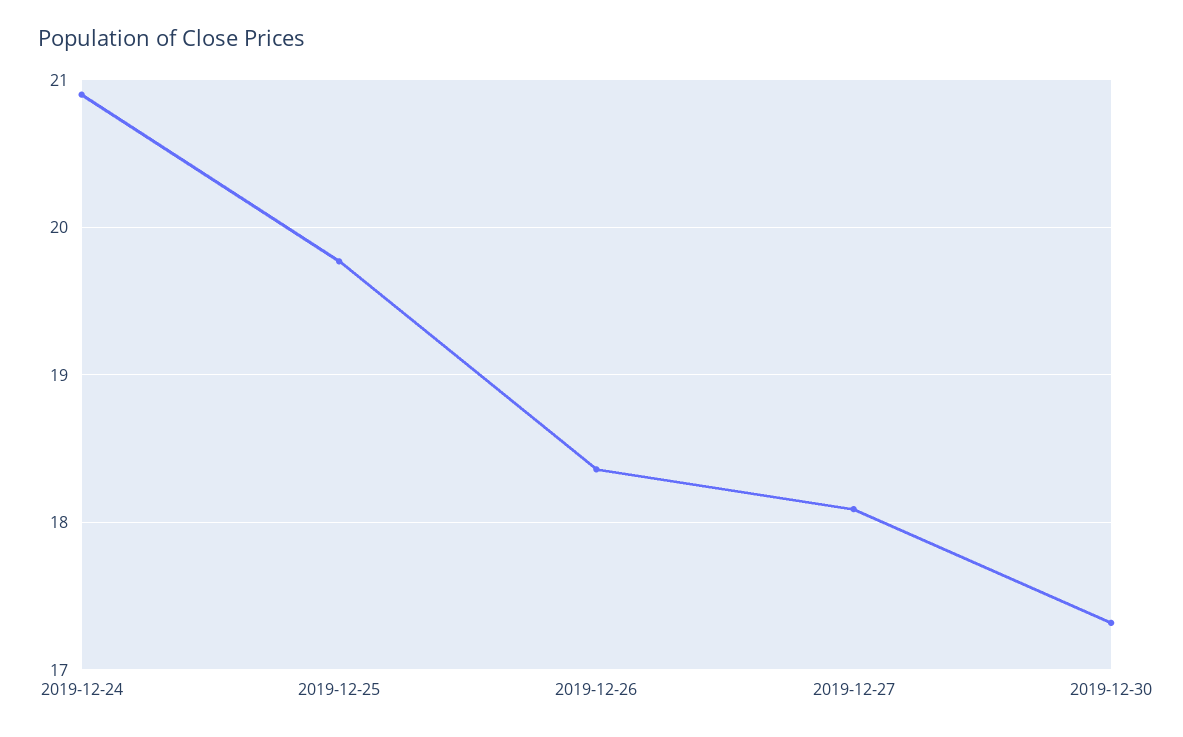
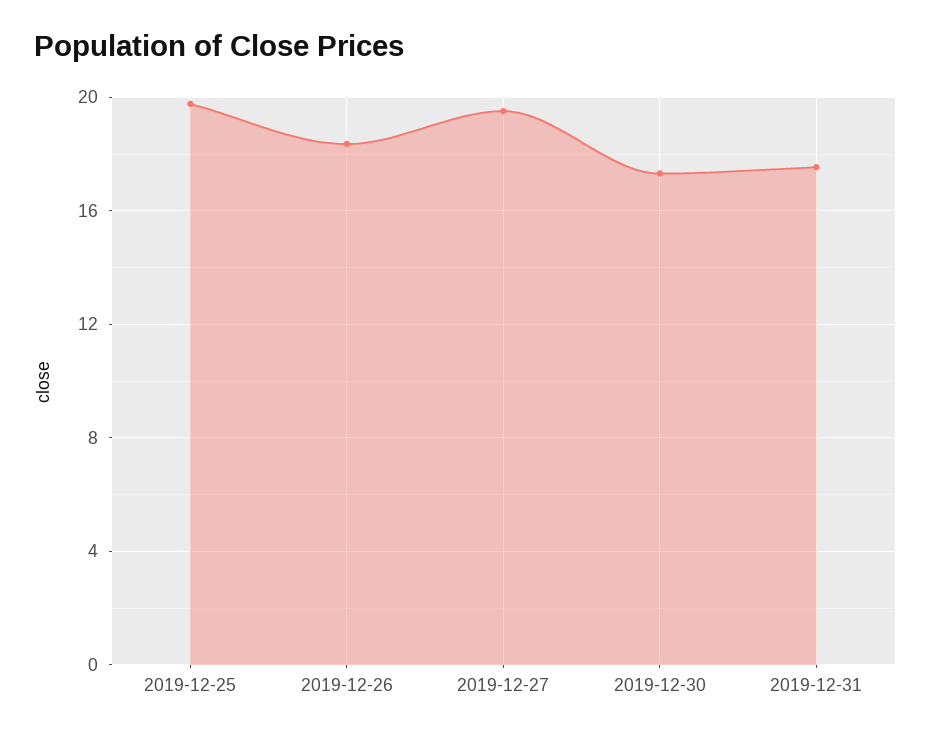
2019-12-24: 20.9 -> none
2019-12-27: 18.1 -> 19.5
2019-12-31: none -> 17.5

